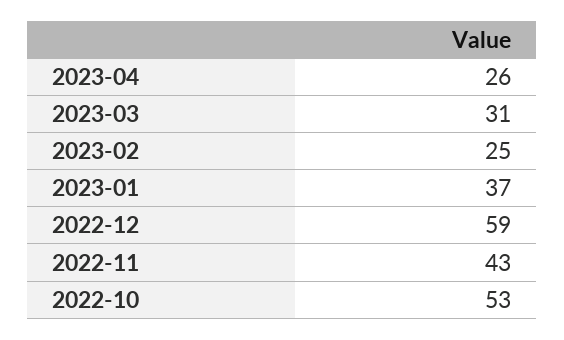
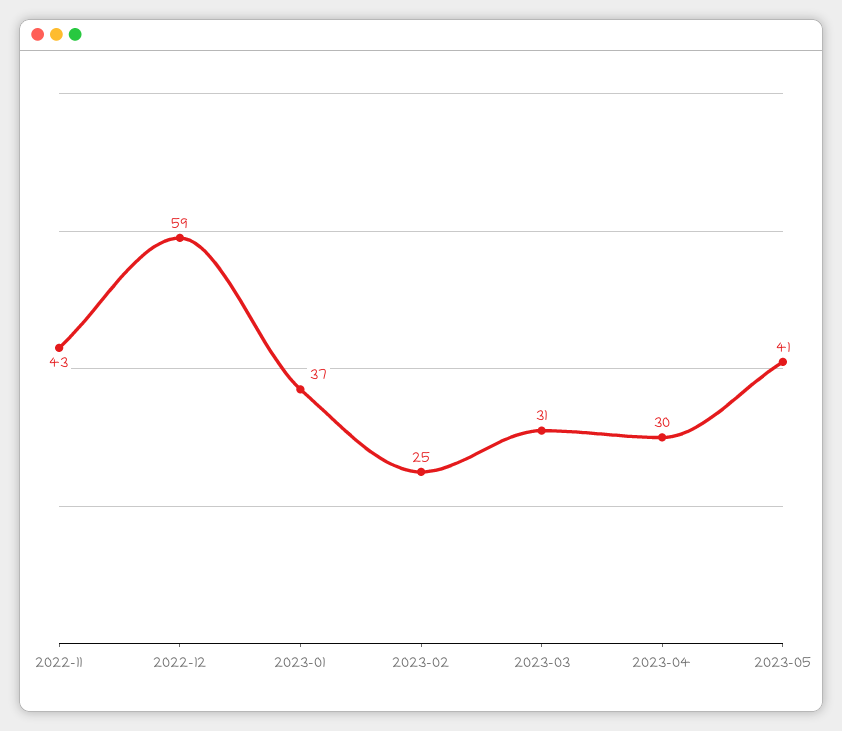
2023-04: 26 -> 30
2022-10: 53 -> none
2023-05: none -> 41

